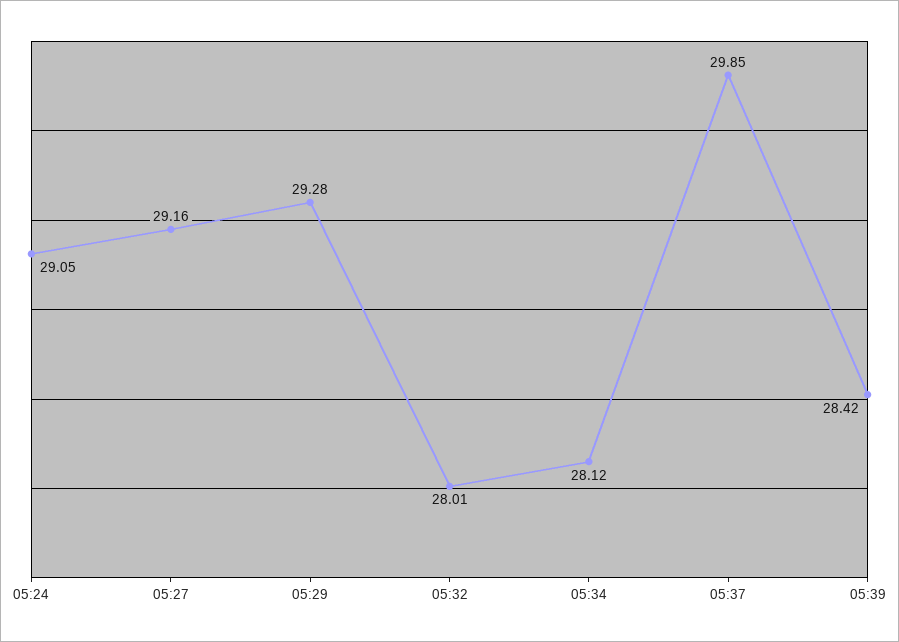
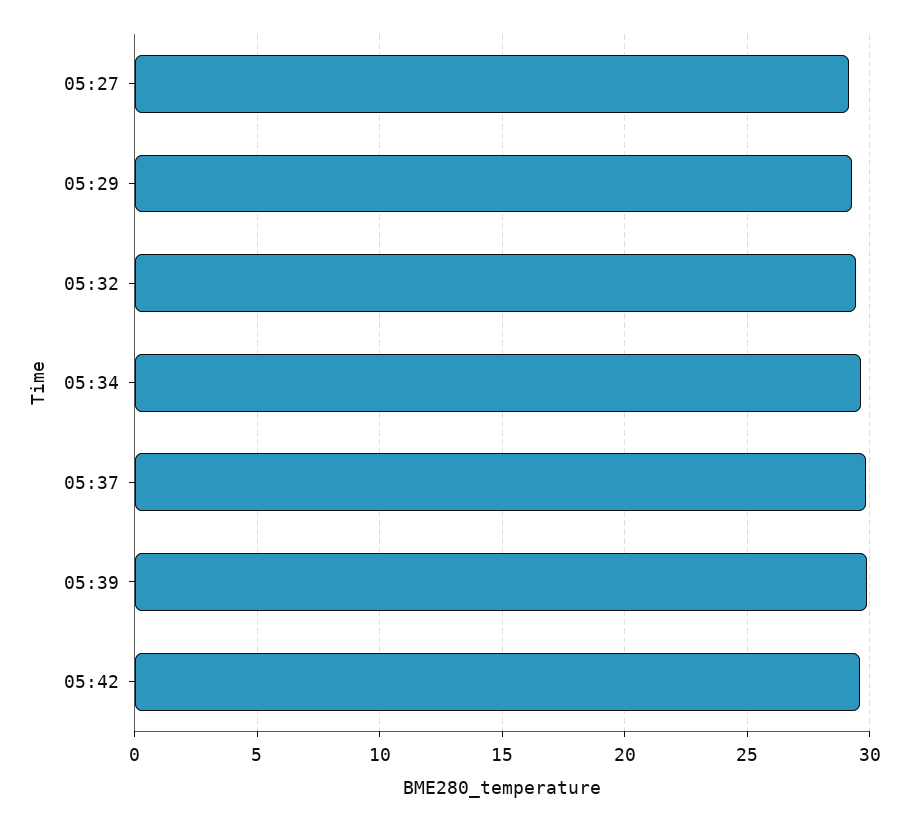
05:24: 29.05 -> none
05:32: 28.01 -> 29.5
05:34: 28.12 -> 29.5
05:39: 28.42 -> 30
05:42: none -> 29.5

